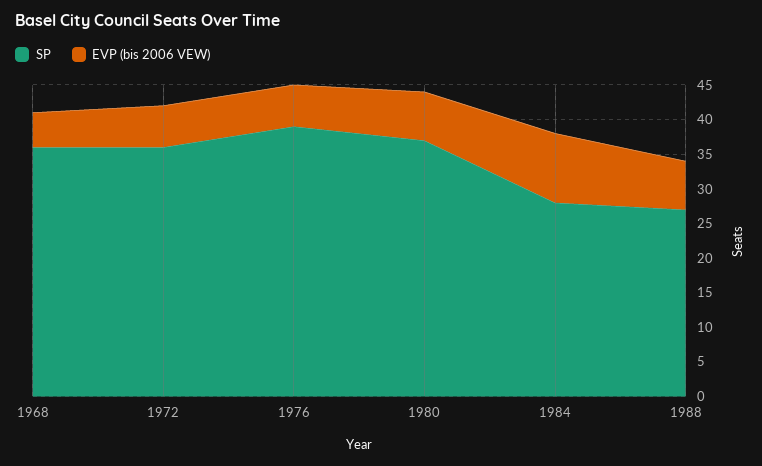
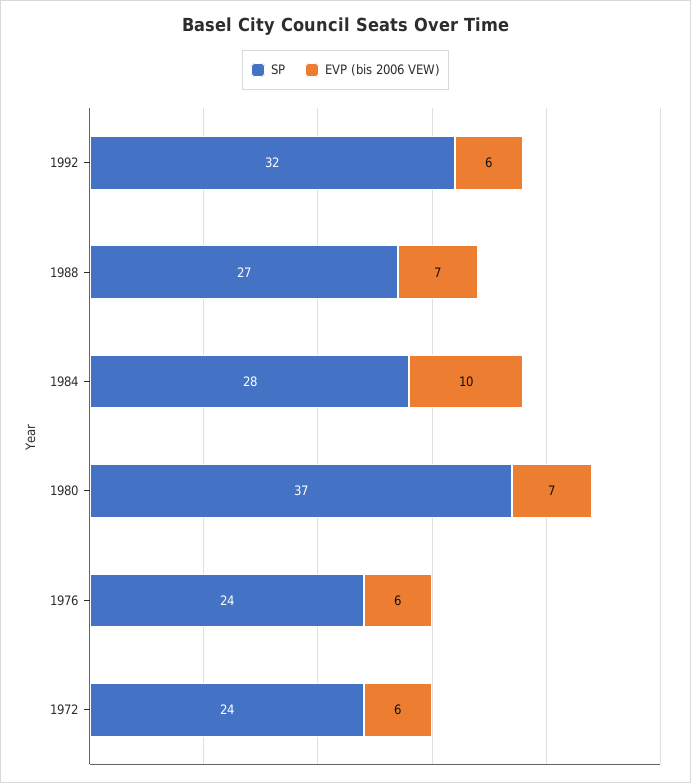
SP, 1968: 35 -> none
EVP (bis 2006 VEW), 1968: 5 -> none
SP, 1972: 35 -> 24
SP, 1976: 40 -> 24
SP, 1992: none -> 32
EVP (bis 2006 VEW), 1992: none -> 6

